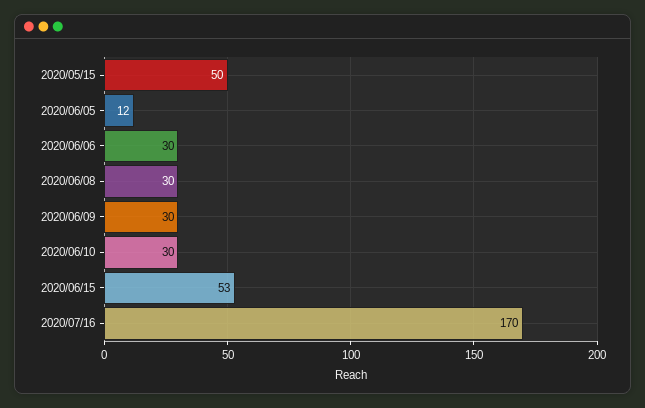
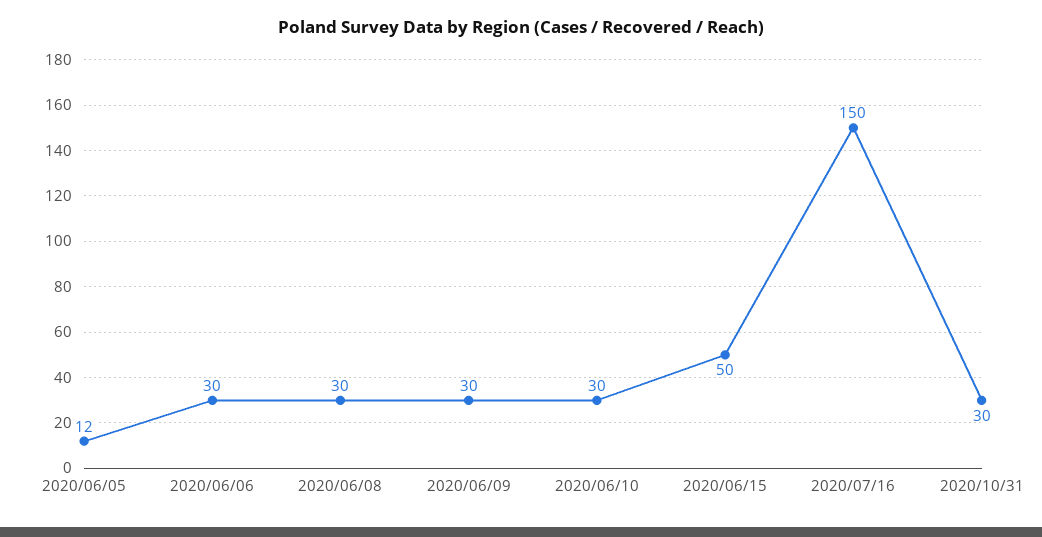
2020/05/15: 50 -> none
2020/06/15: 53 -> 50
2020/07/16: 170 -> 150
2020/10/31: none -> 30

